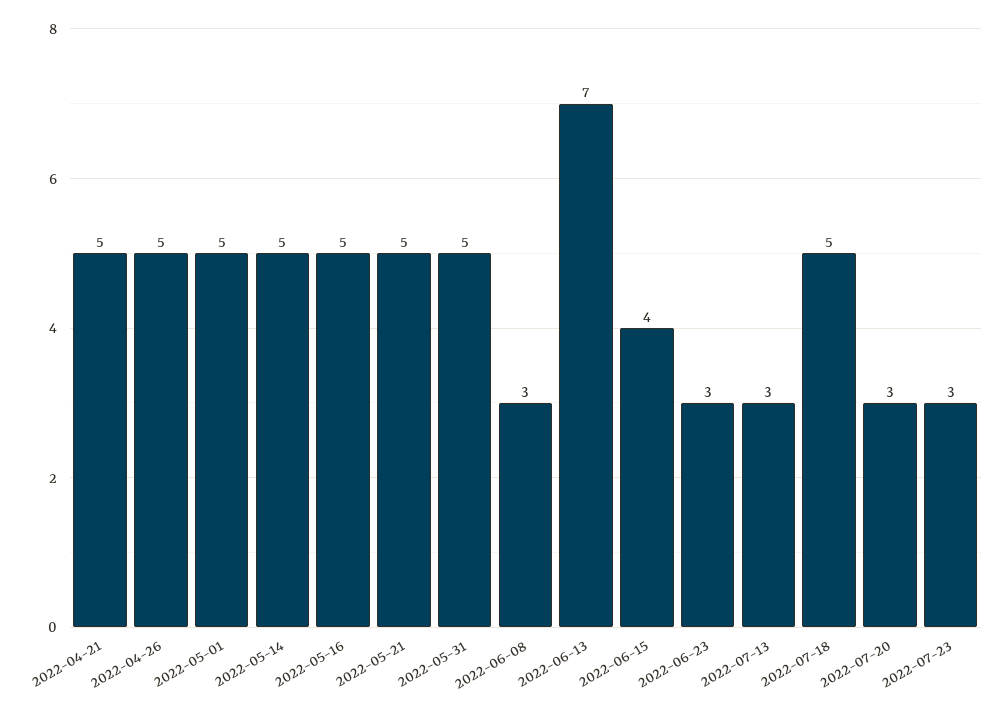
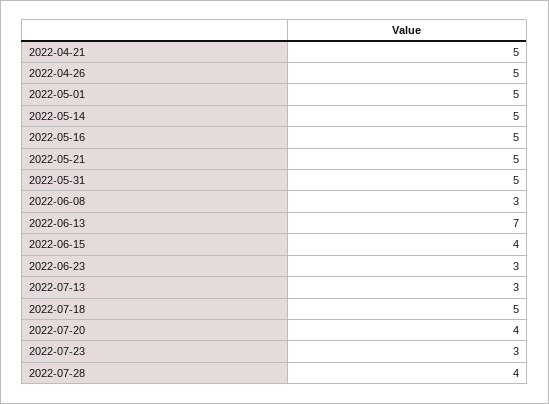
2022-07-20: 3 -> 4
2022-07-28: none -> 4

